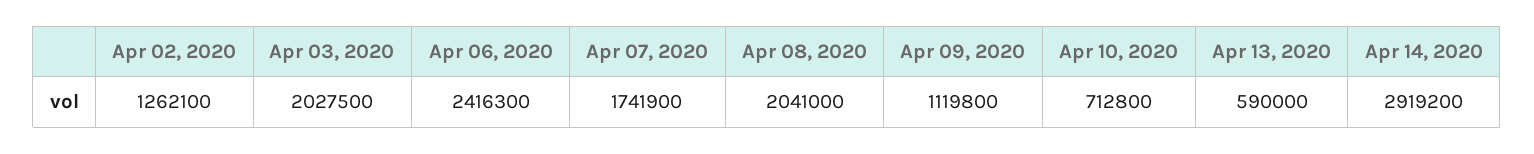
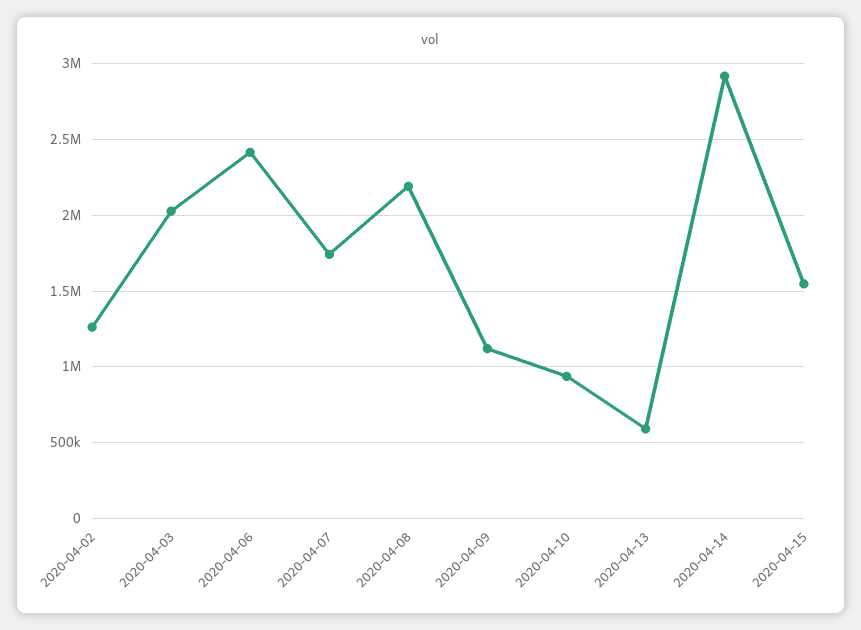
Apr 08, 2020: 2041000 -> 2200000
Apr 10, 2020: 712800 -> 950000
2020-04-15: none -> 1550000

